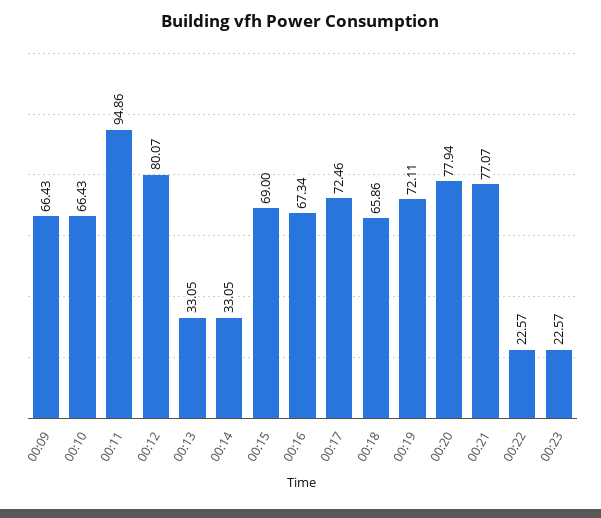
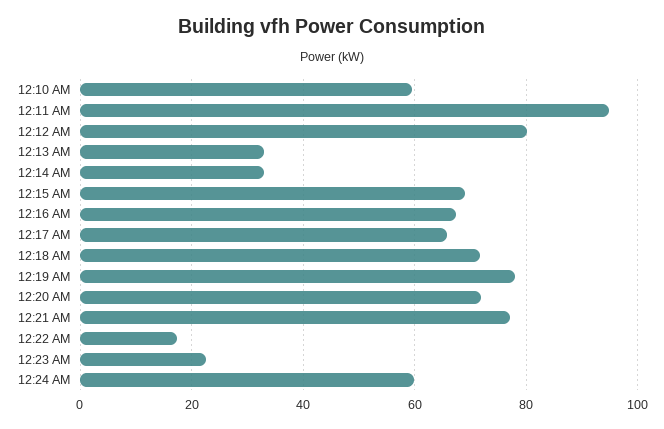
00:09: 66.43 -> none
00:10: 66.43 -> 60
00:17: 72.46 -> 66
00:18: 65.86 -> 72
00:19: 72.11 -> 78
00:20: 77.94 -> 72
00:22: 22.57 -> 18
12:24 AM: none -> 60

